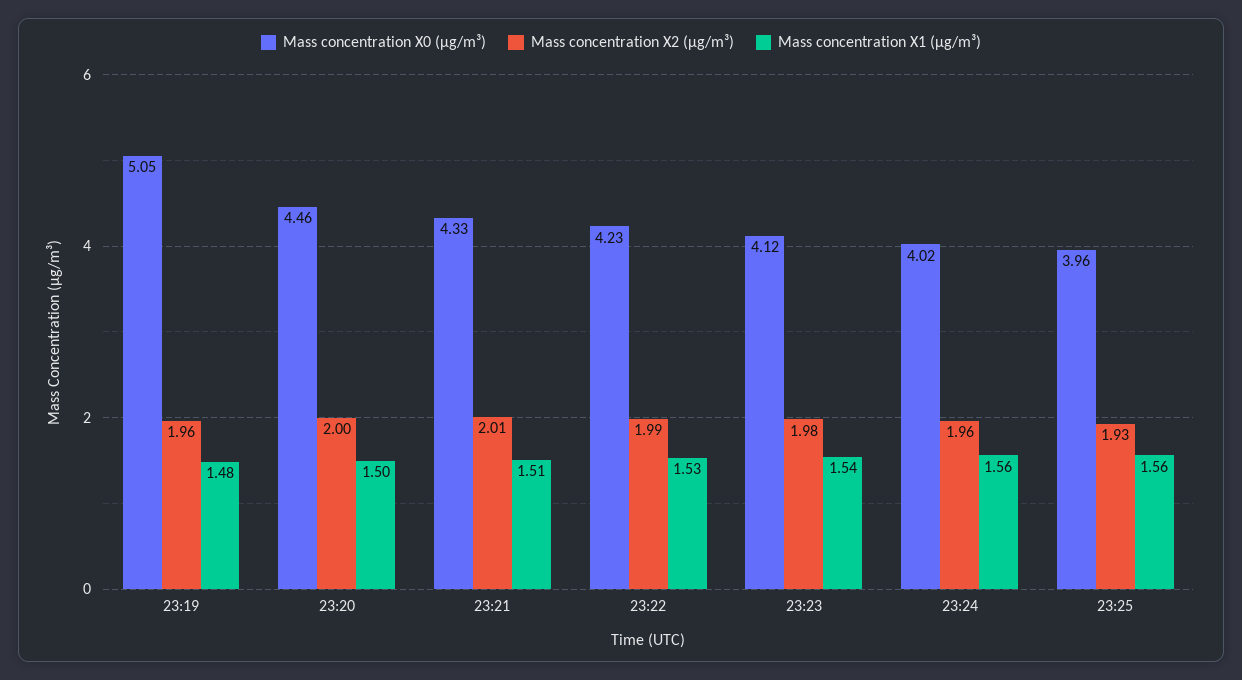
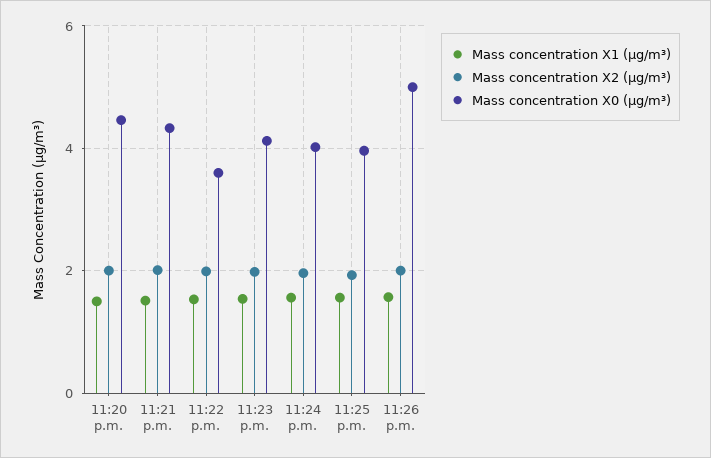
Mass concentration X0 (μg/m³), 23:19: 5.05 -> none
Mass concentration X2 (μg/m³), 23:19: 1.96 -> none
Mass concentration X1 (μg/m³), 23:19: 1.48 -> none
Mass concentration X0 (μg/m³), 23:22: 4.23 -> 3.6
Mass concentration X1 (μg/m³), 11:26 p.m.: none -> 1.6
Mass concentration X2 (μg/m³), 11:26 p.m.: none -> 2
Mass concentration X0 (μg/m³), 11:26 p.m.: none -> 5

